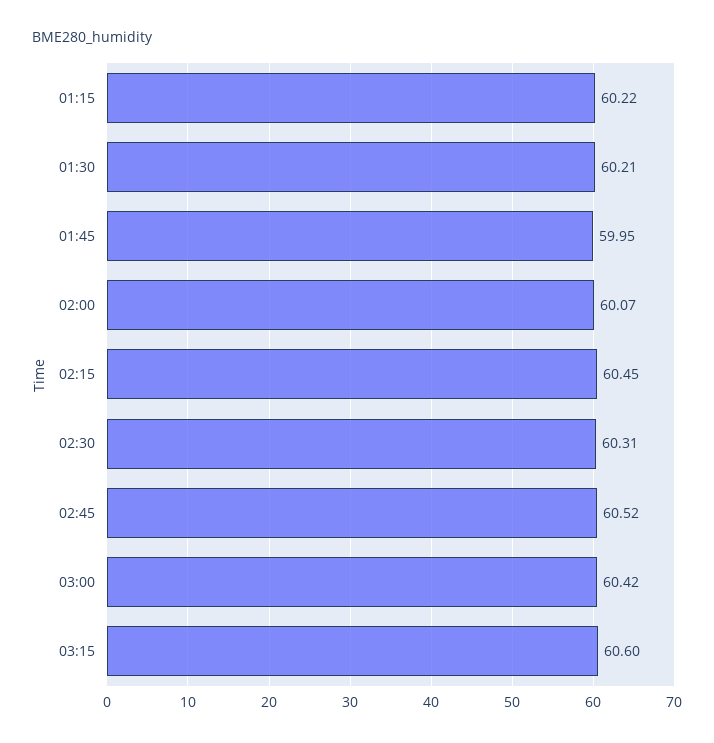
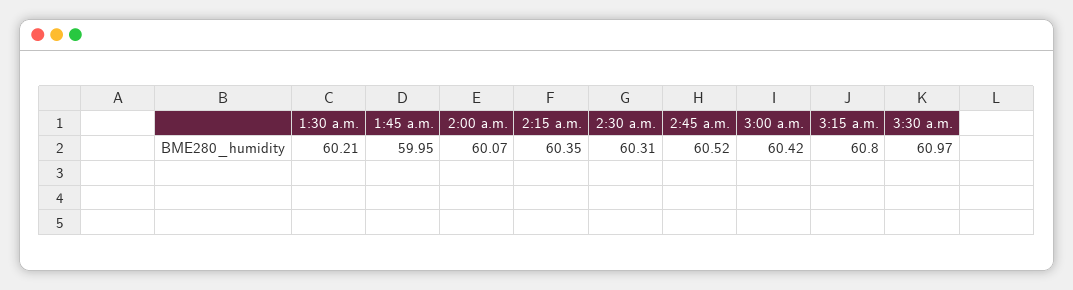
01:15: 60.22 -> none
02:15: 60.45 -> 60.35
03:15: 60.6 -> 60.8
3:30 a.m.: none -> 60.97

